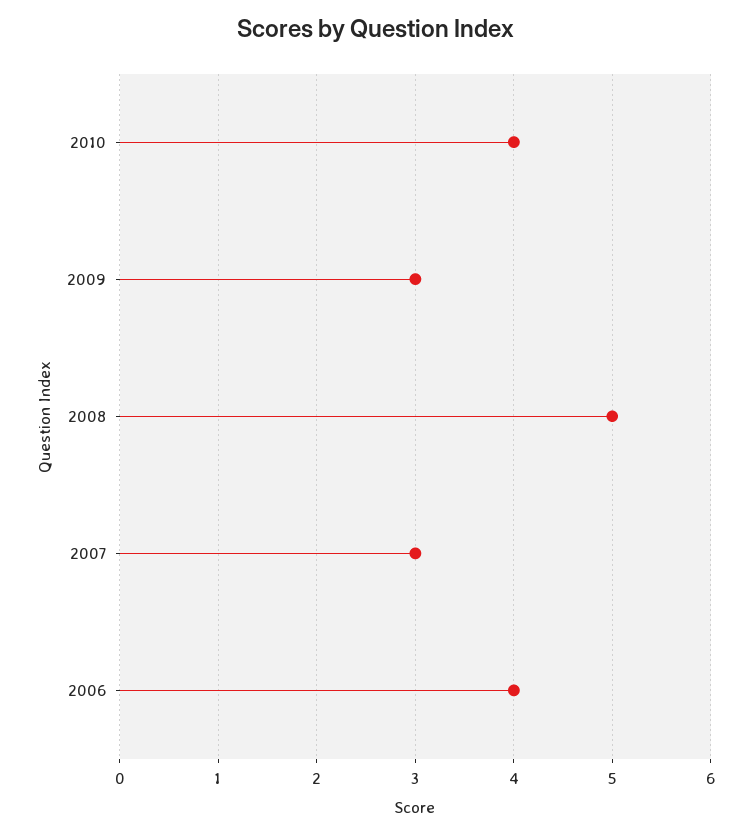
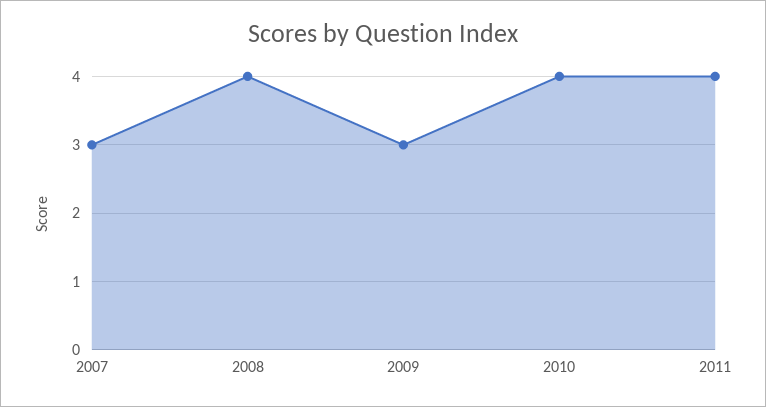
2008: 5 -> 4
2006: 4 -> none
2011: none -> 4

